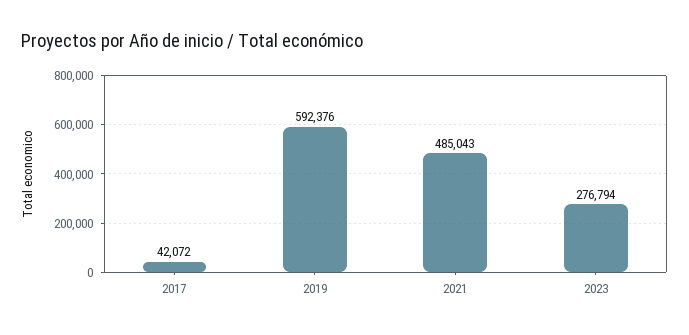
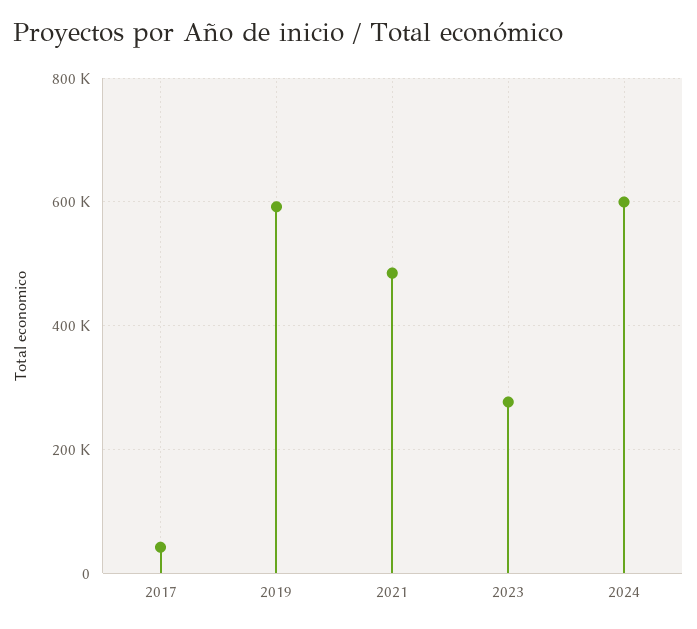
2024: none -> 600000

